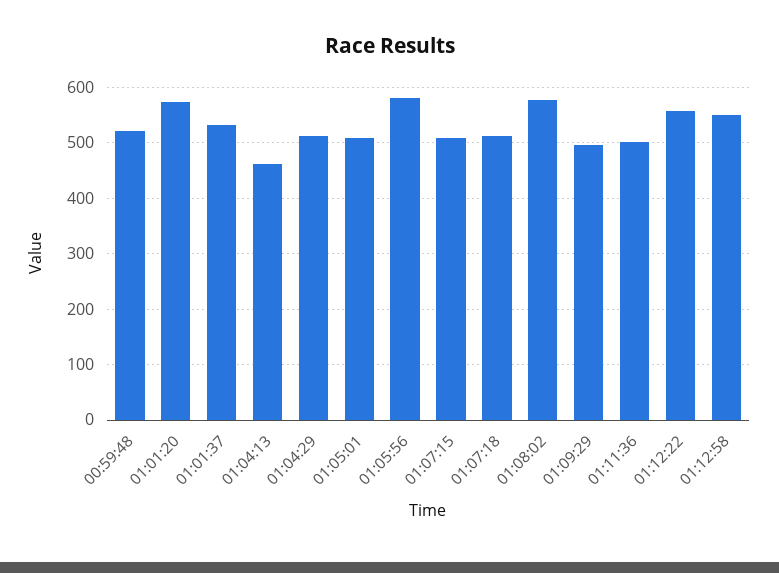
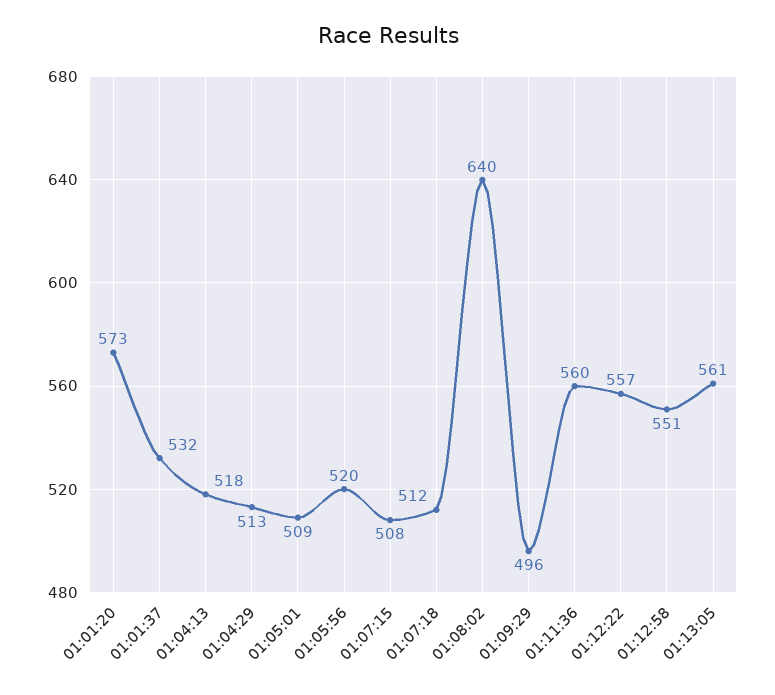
00:59:48: 520 -> none
01:04:13: 460 -> 518
01:05:56: 580 -> 520
01:08:02: 580 -> 640
01:11:36: 500 -> 560
01:13:05: none -> 561

